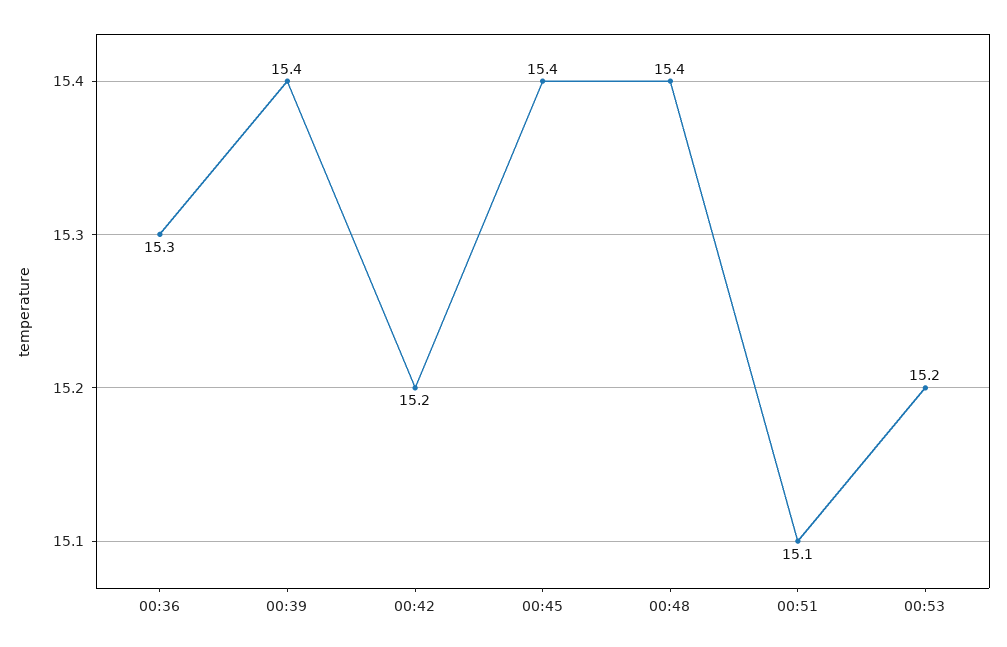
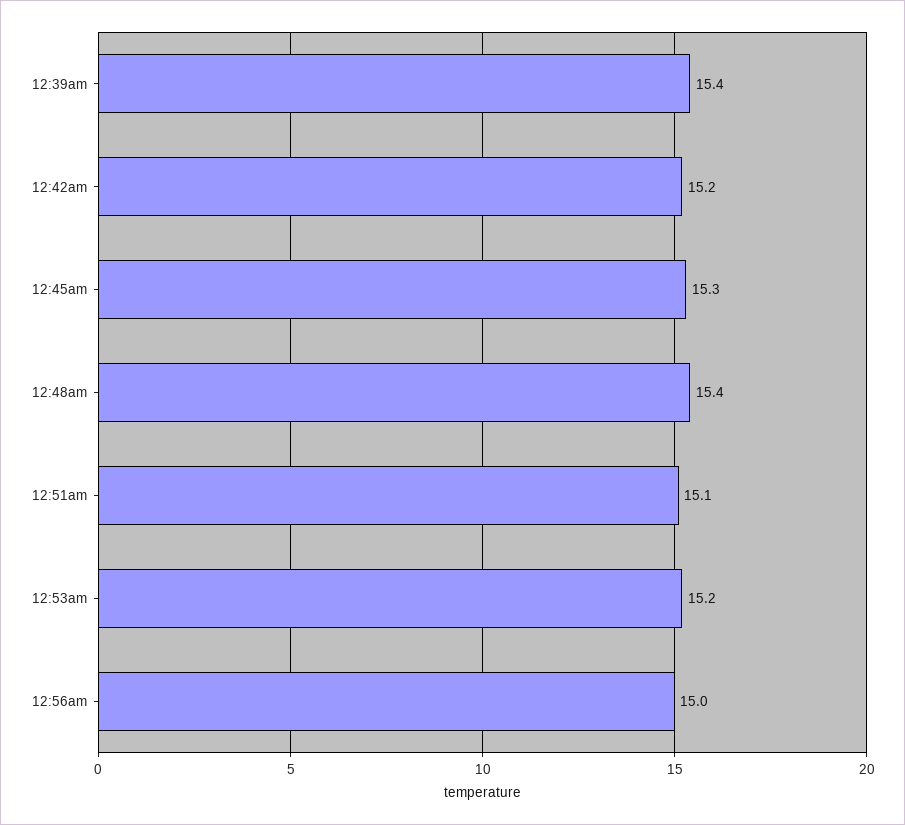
00:36: 15.3 -> none
00:45: 15.4 -> 15.3
12:56am: none -> 15

